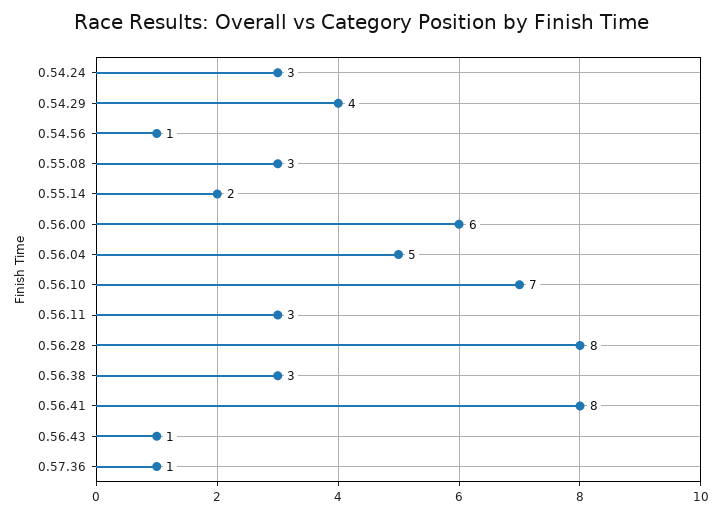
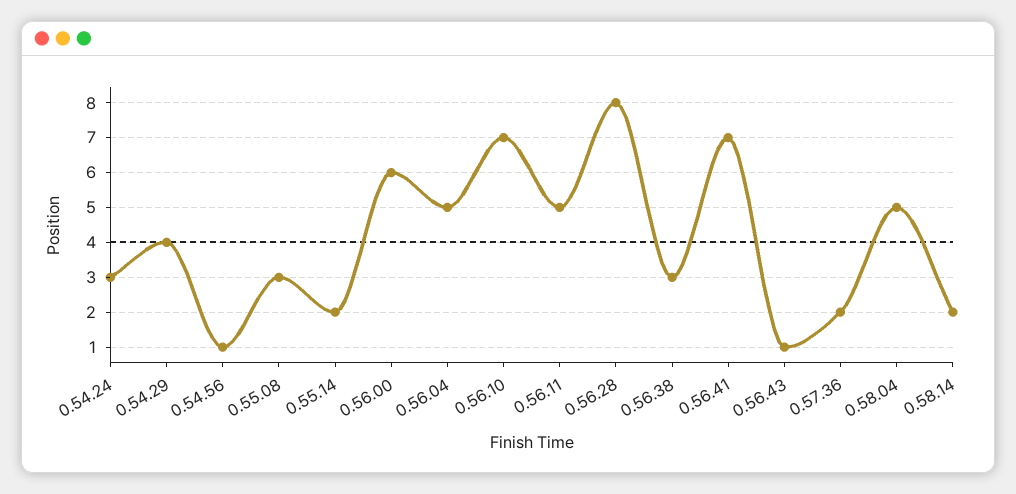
0.56.11: 3 -> 5
0.56.41: 8 -> 7
0.57.36: 1 -> 2
0.58.04: none -> 5
0.58.14: none -> 2

